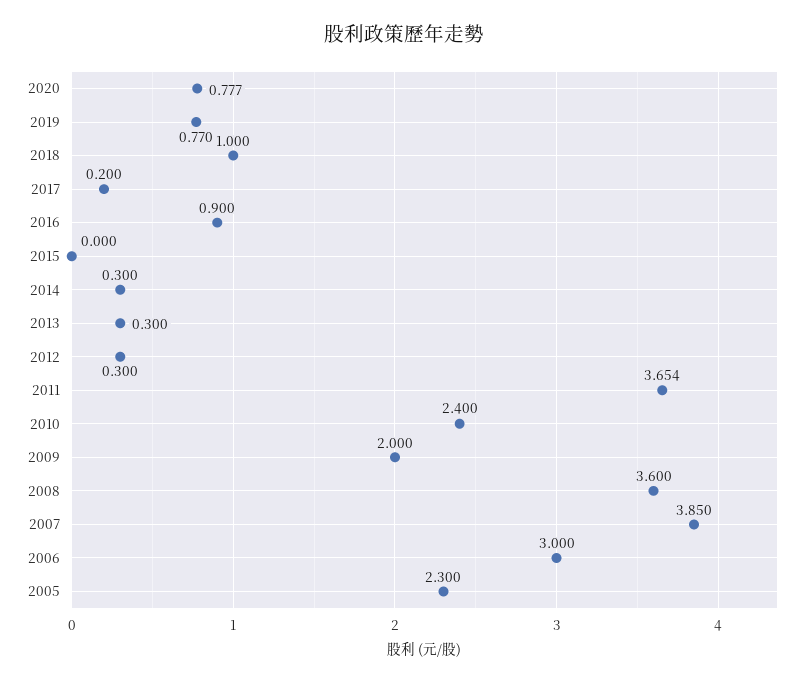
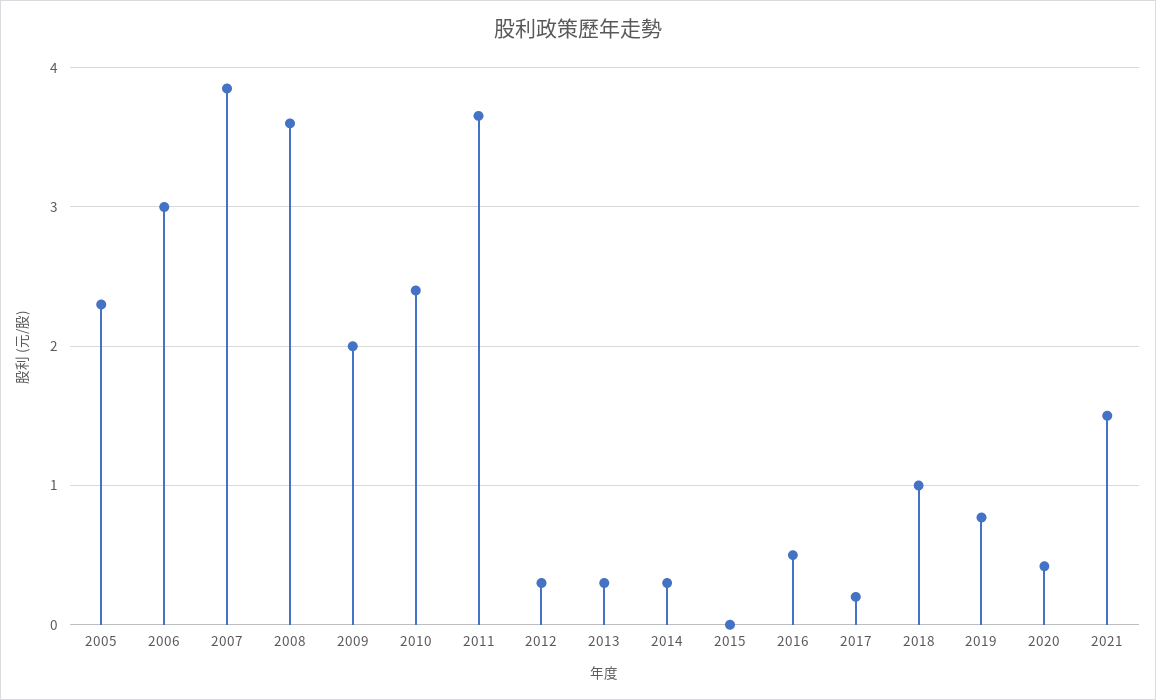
2020: 0.777 -> 0.4
2016: 0.9 -> 0.5
2021: none -> 1.5

